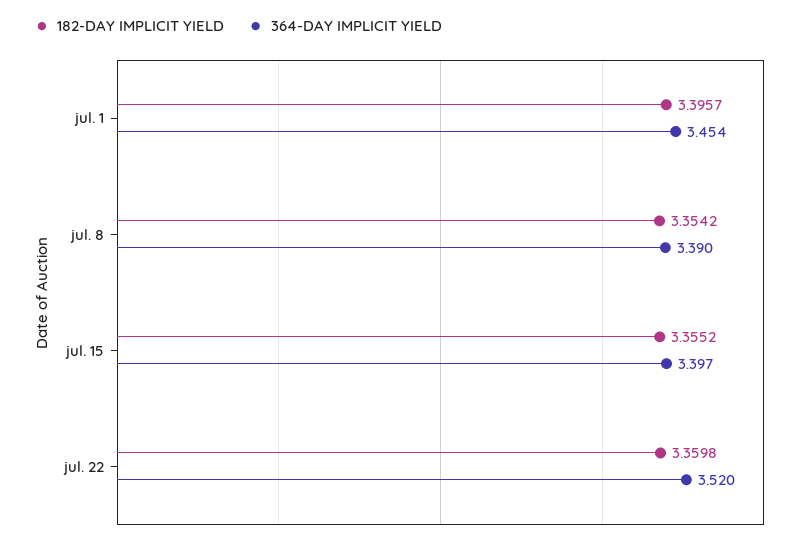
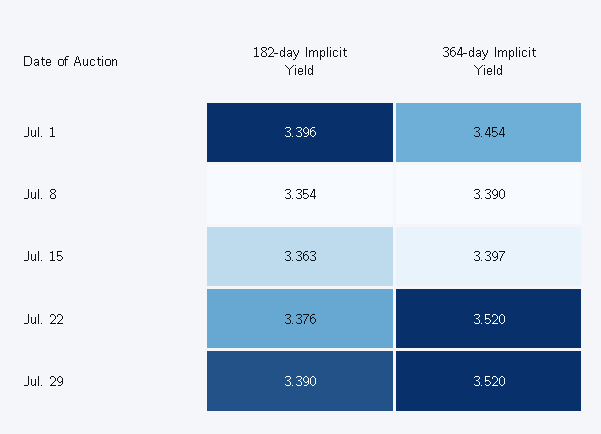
182-DAY IMPLICIT YIELD, jul. 15: 3.3552 -> 3.363
182-DAY IMPLICIT YIELD, jul. 22: 3.3598 -> 3.376
182-DAY IMPLICIT YIELD, Jul. 29: none -> 3.39
364-DAY IMPLICIT YIELD, Jul. 29: none -> 3.52

